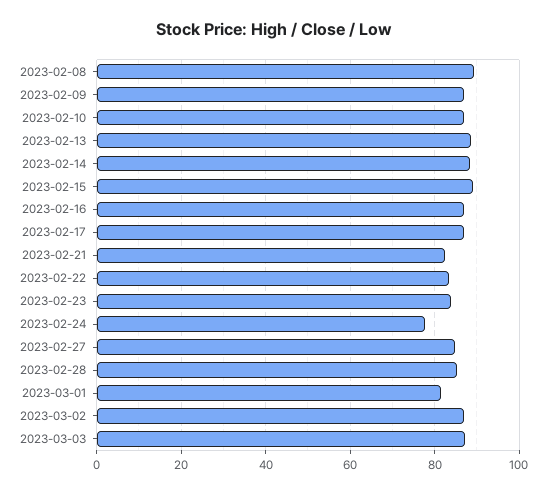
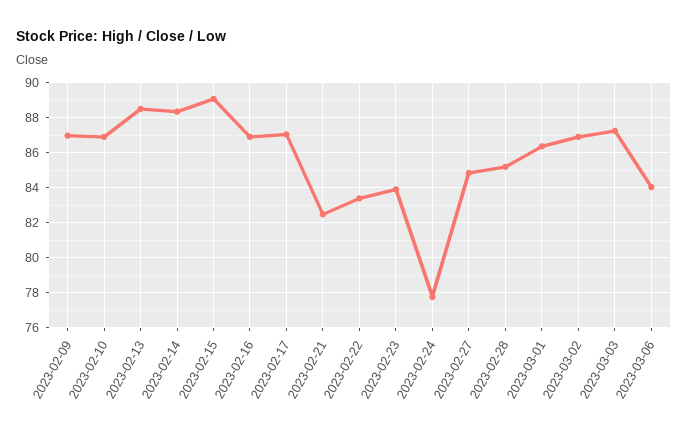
2023-02-08: 90 -> none
2023-03-01: 82 -> 86.5
2023-03-06: none -> 84

